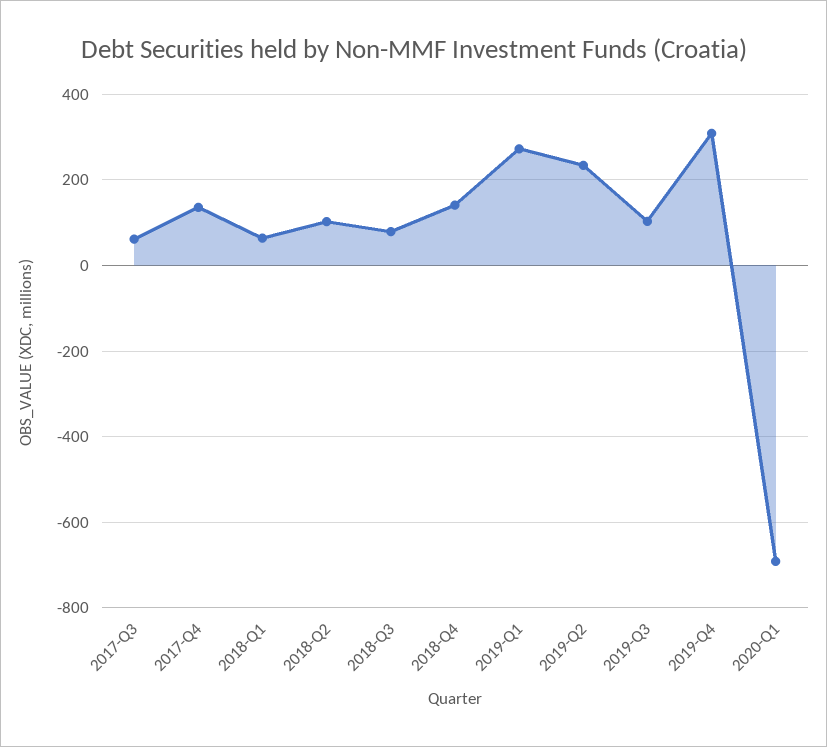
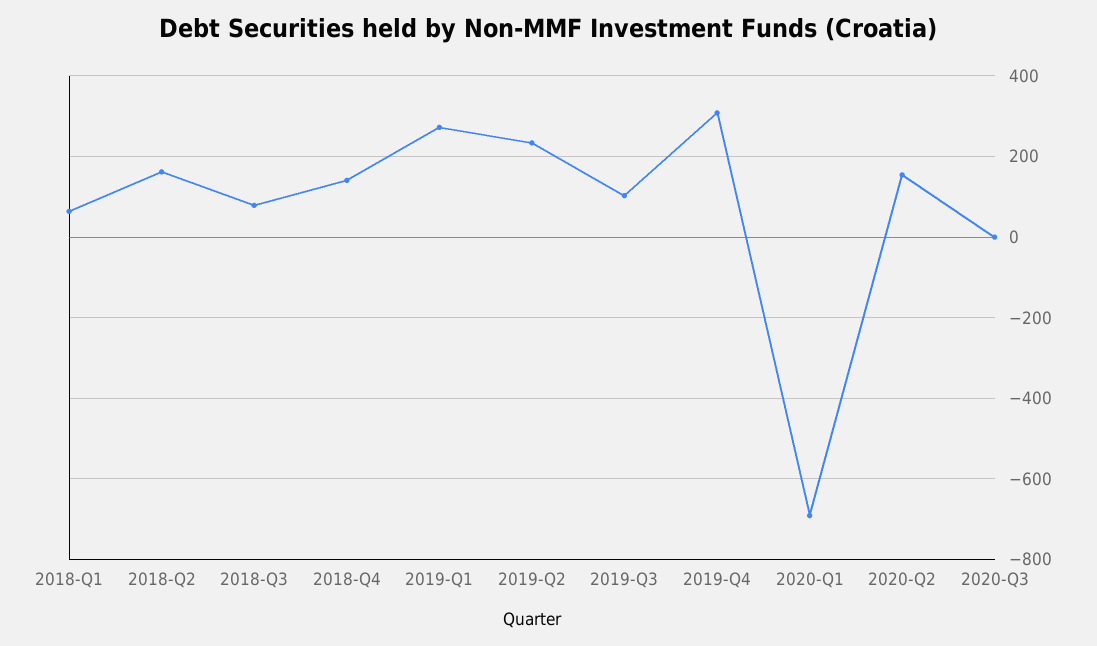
2017-Q3: 60 -> none
2017-Q4: 140 -> none
2018-Q2: 100 -> 160
2020-Q2: none -> 160
2020-Q3: none -> 0

